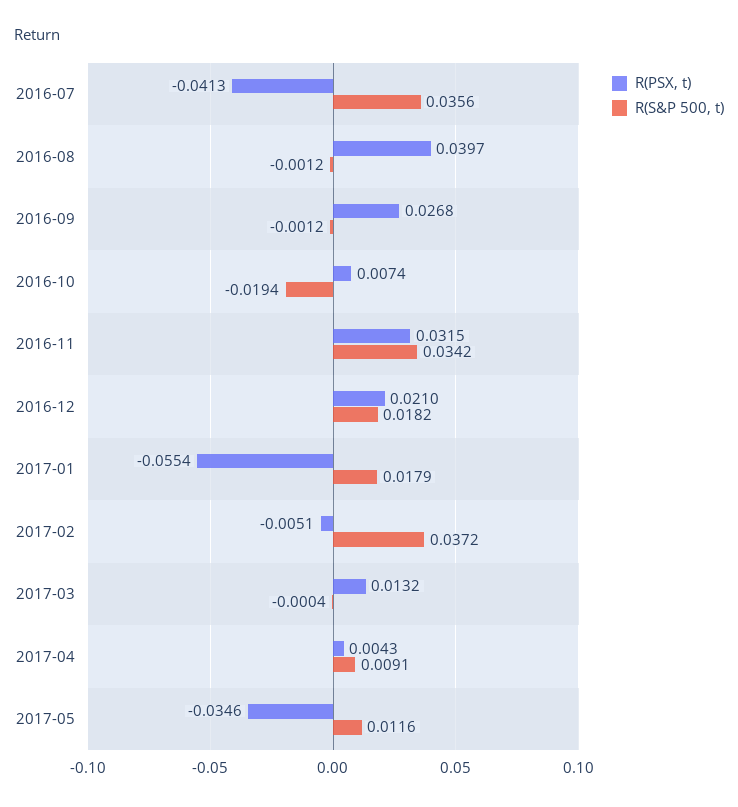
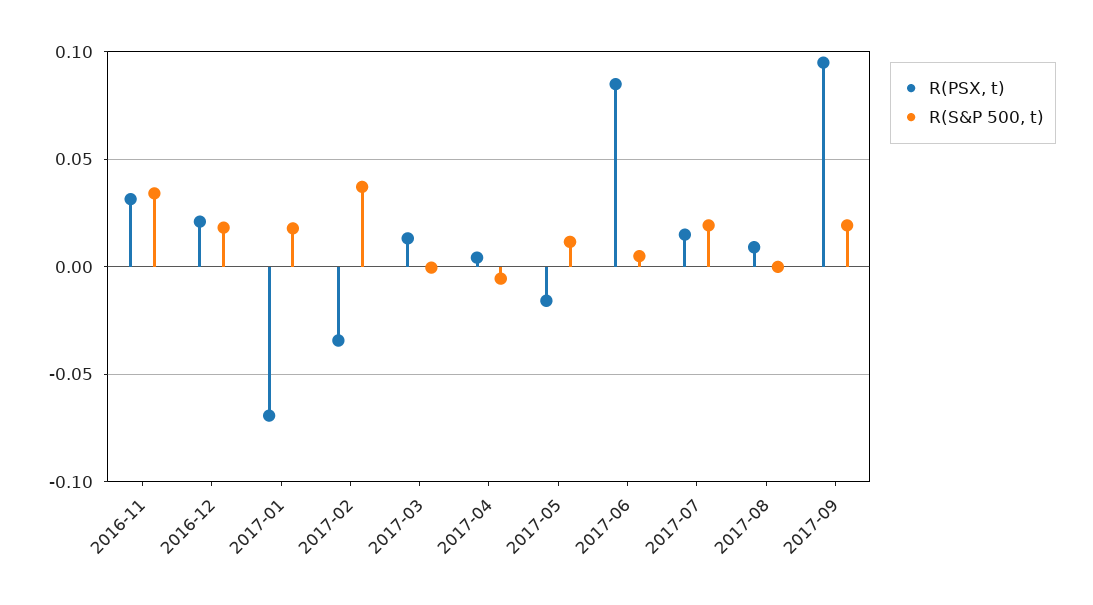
R(PSX, t), 2016-07: -0.0413 -> none
R(S&P 500, t), 2016-07: 0.0356 -> none
R(PSX, t), 2016-08: 0.0397 -> none
R(S&P 500, t), 2016-08: -0.0012 -> none
R(PSX, t), 2016-09: 0.0268 -> none
R(S&P 500, t), 2016-09: -0.0012 -> none
R(PSX, t), 2016-10: 0.0074 -> none
R(S&P 500, t), 2016-10: -0.0194 -> none
R(PSX, t), 2017-01: -0.0554 -> -0.07
R(PSX, t), 2017-02: -0.0051 -> -0.035
R(S&P 500, t), 2017-04: 0.0091 -> -0.005
R(PSX, t), 2017-05: -0.0346 -> -0.015
R(PSX, t), 2017-06: none -> 0.085
R(S&P 500, t), 2017-06: none -> 0.005
R(PSX, t), 2017-07: none -> 0.015
R(S&P 500, t), 2017-07: none -> 0.02
R(PSX, t), 2017-08: none -> 0.01
R(S&P 500, t), 2017-08: none -> 0
R(PSX, t), 2017-09: none -> 0.095
R(S&P 500, t), 2017-09: none -> 0.02

